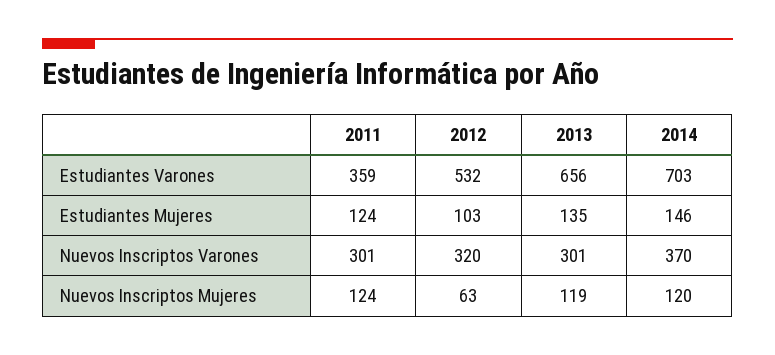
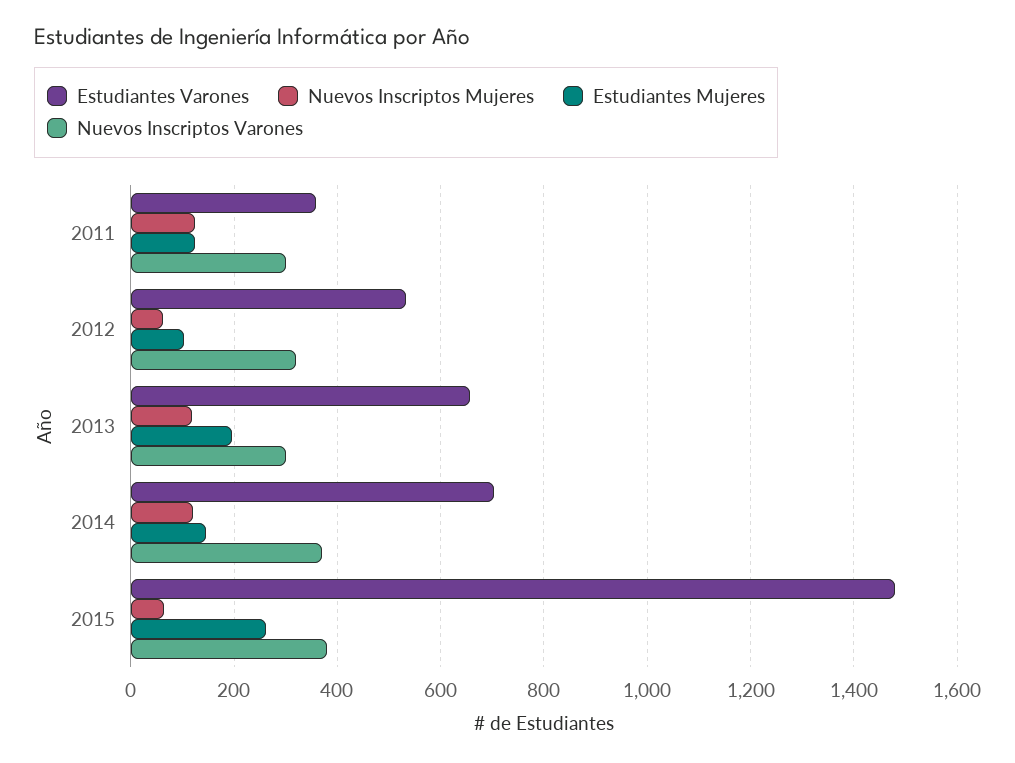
Estudiantes Mujeres, 2013: 135 -> 200
Estudiantes Varones, 2015: none -> 1480
Nuevos Inscriptos Mujeres, 2015: none -> 60
Estudiantes Mujeres, 2015: none -> 260
Nuevos Inscriptos Varones, 2015: none -> 380

